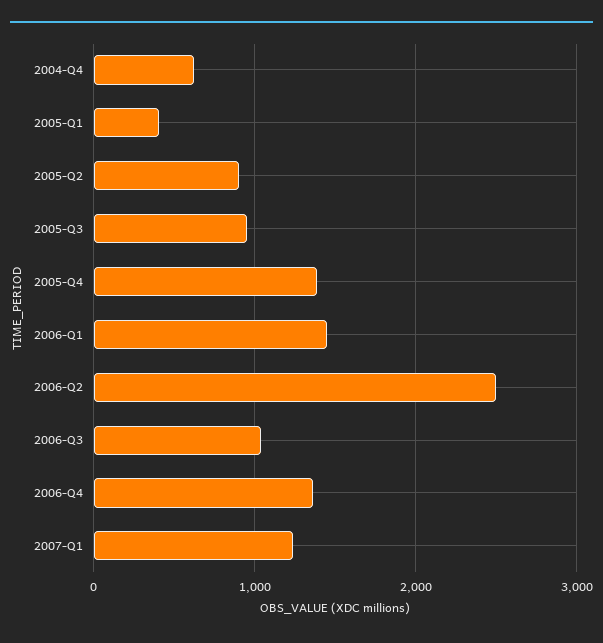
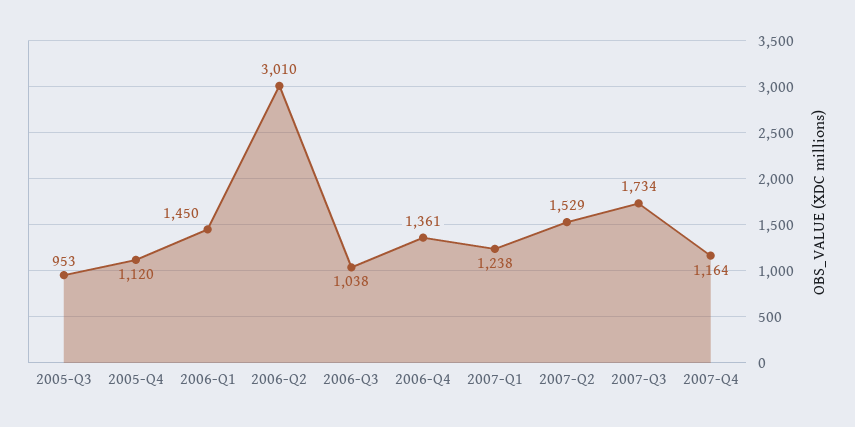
2004-Q4: 600 -> none
2005-Q1: 400 -> none
2005-Q2: 900 -> none
2005-Q4: 1400 -> 1120
2006-Q2: 2500 -> 3010
2007-Q2: none -> 1529
2007-Q3: none -> 1734
2007-Q4: none -> 1164

